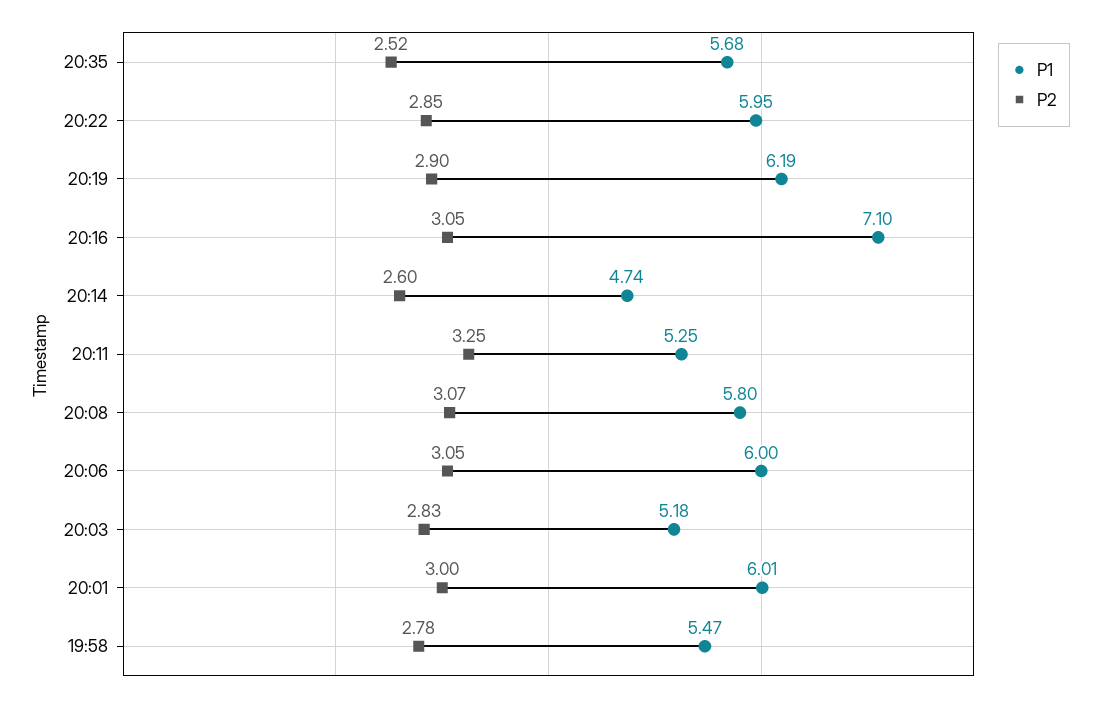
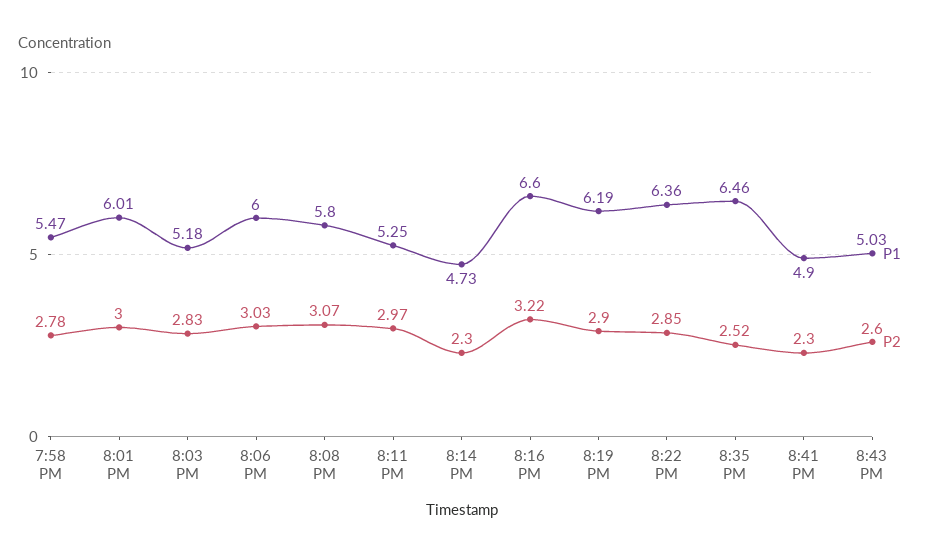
P1, 20:35: 5.68 -> 6.46
P1, 20:22: 5.95 -> 6.36
P1, 20:16: 7.1 -> 6.6
P2, 20:16: 3.05 -> 3.22
P1, 20:14: 4.74 -> 4.73
P2, 20:14: 2.6 -> 2.3
P2, 20:11: 3.25 -> 2.97
P2, 20:06: 3.05 -> 3.03
P1, 8:41 PM: none -> 4.9
P2, 8:41 PM: none -> 2.3
P1, 8:43 PM: none -> 5.03
P2, 8:43 PM: none -> 2.6

